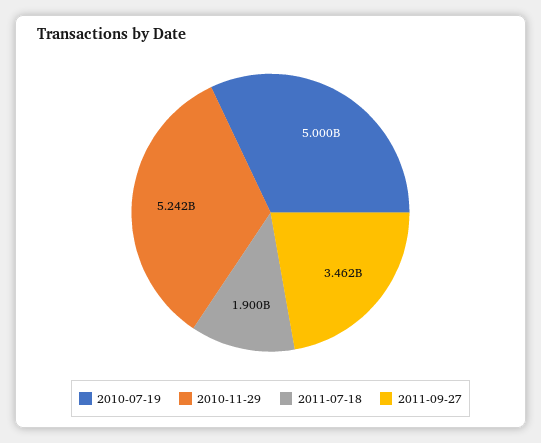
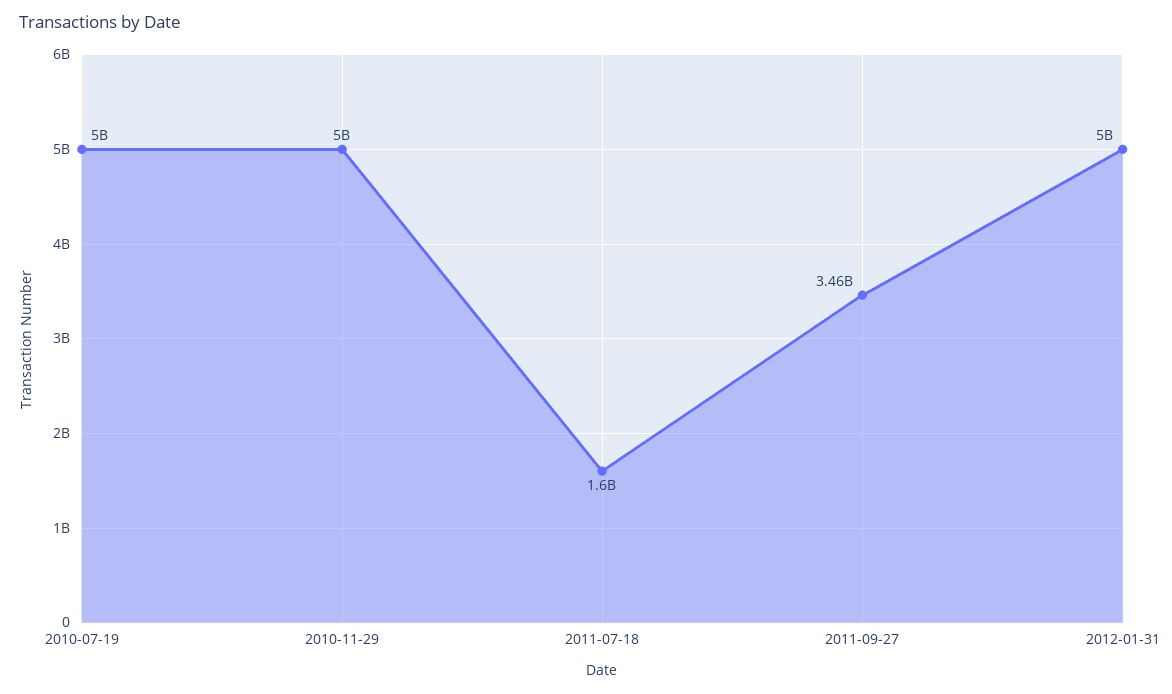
2010-11-29: 5242000000 -> 5000000000
2011-07-18: 1900000000 -> 1600000000
2012-01-31: none -> 5000000000

